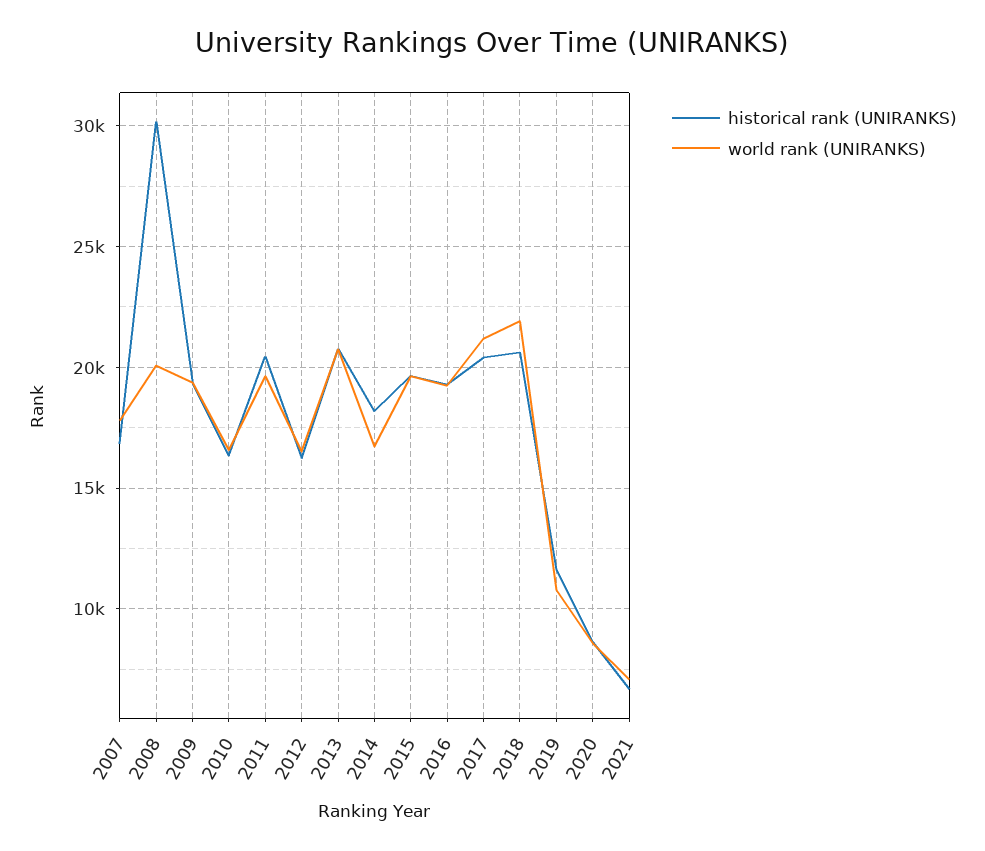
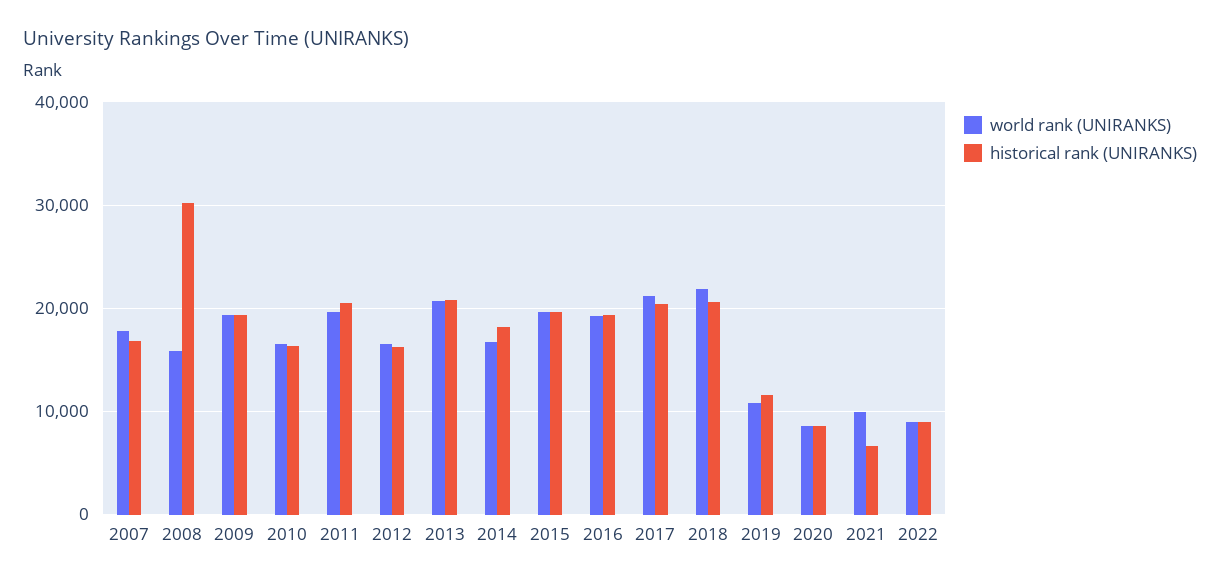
world rank (UNIRANKS), 2008: 20000 -> 16000
world rank (UNIRANKS), 2021: 7000 -> 10000
world rank (UNIRANKS), 2022: none -> 9000
historical rank (UNIRANKS), 2022: none -> 9000

